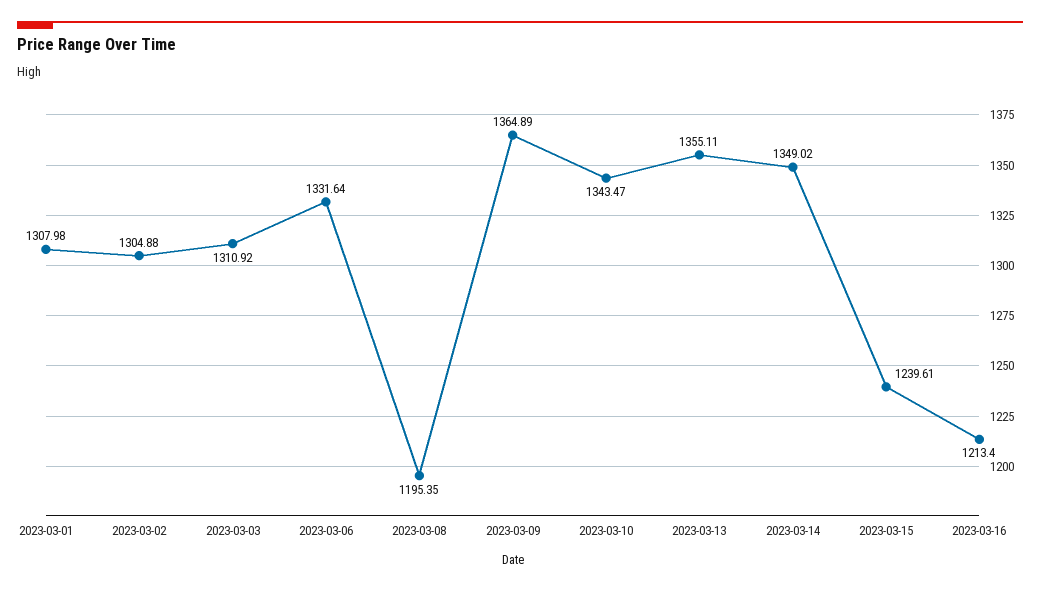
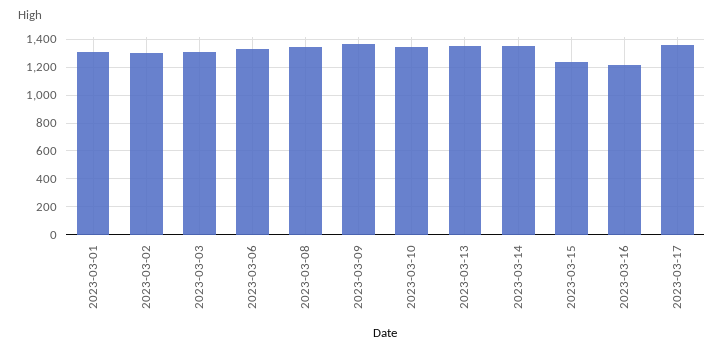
2023-03-08: 1195.35 -> 1350
2023-03-17: none -> 1350

